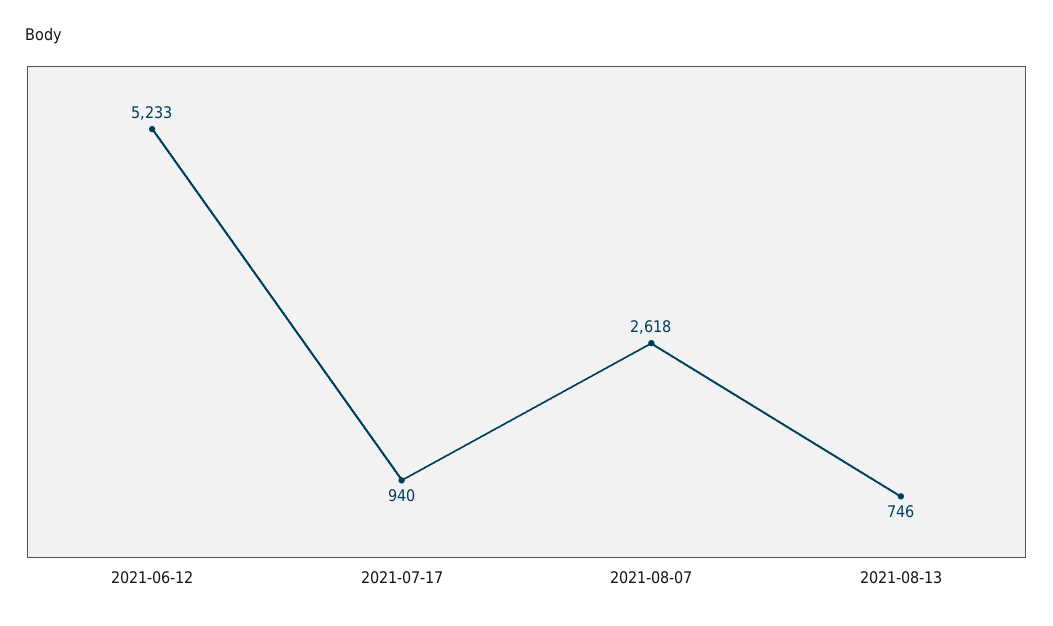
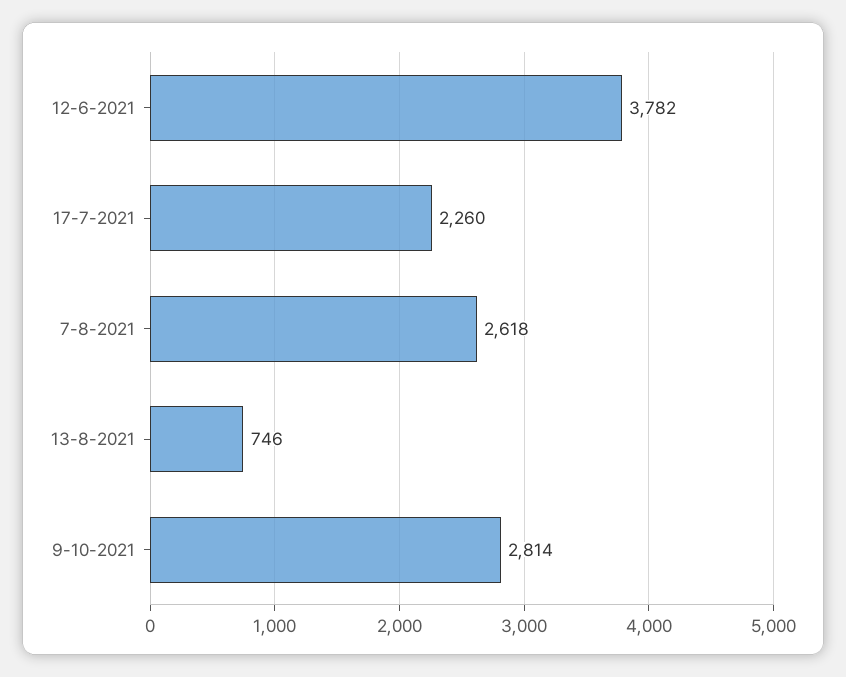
2021-06-12: 5233 -> 3782
2021-07-17: 940 -> 2260
9-10-2021: none -> 2814

